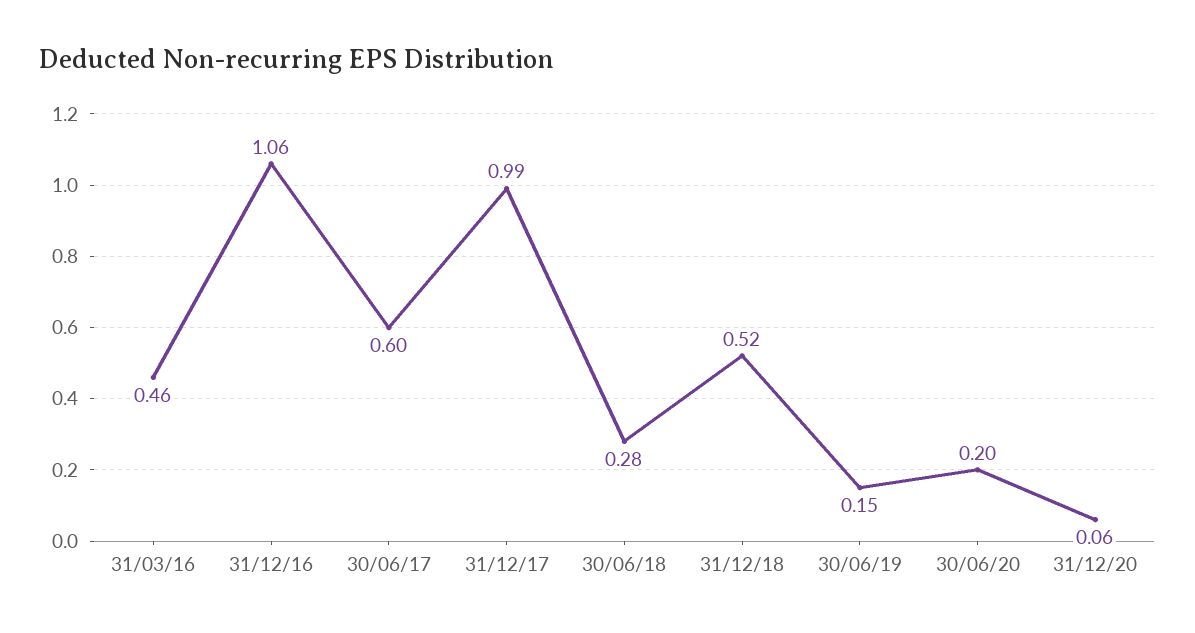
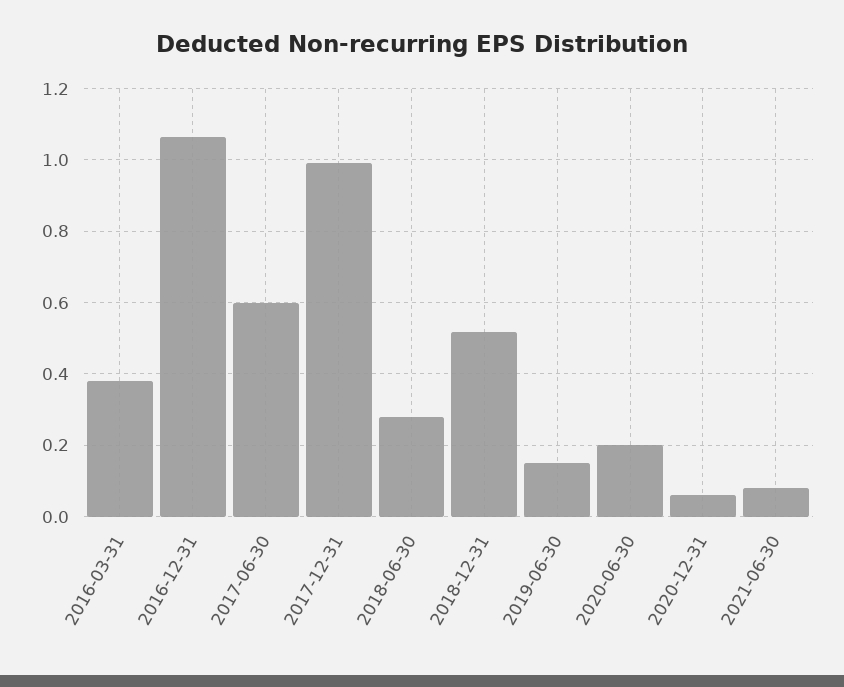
31/03/16: 0.46 -> 0.38
2021-06-30: none -> 0.08

